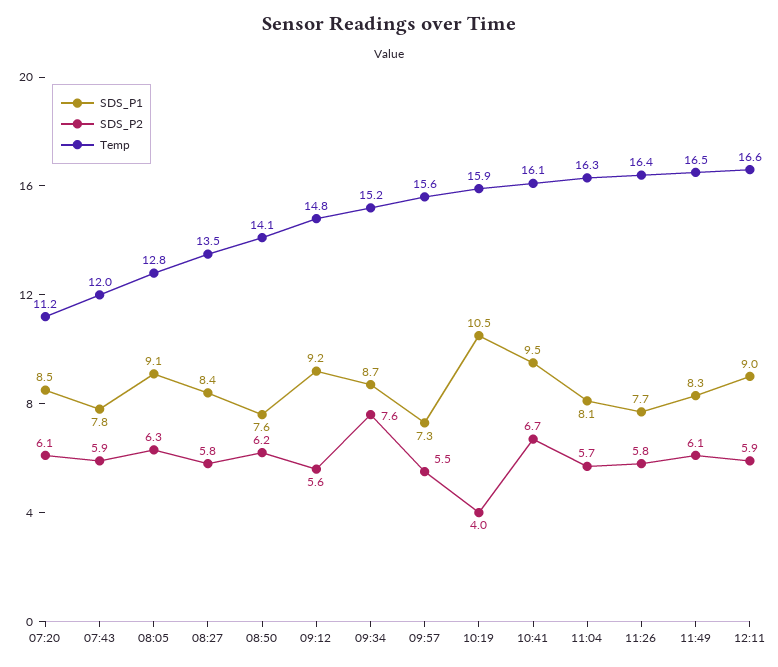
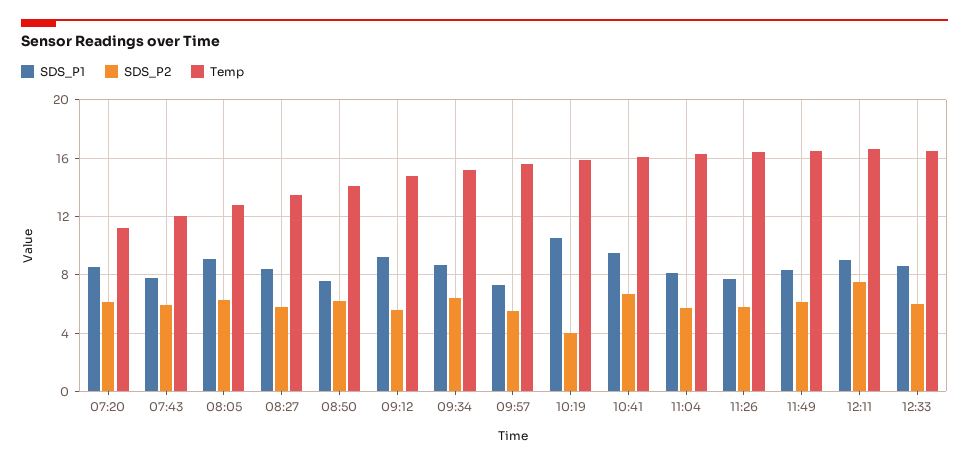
SDS_P2, 09:34: 7.6 -> 6.5
SDS_P2, 12:11: 5.9 -> 7.5
SDS_P1, 12:33: none -> 8.5
SDS_P2, 12:33: none -> 6
Temp, 12:33: none -> 16.5

